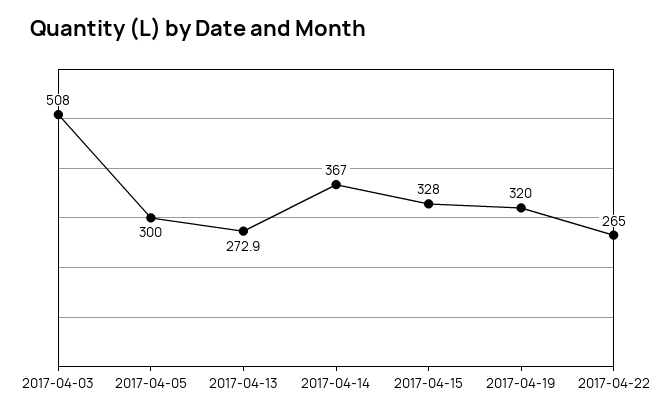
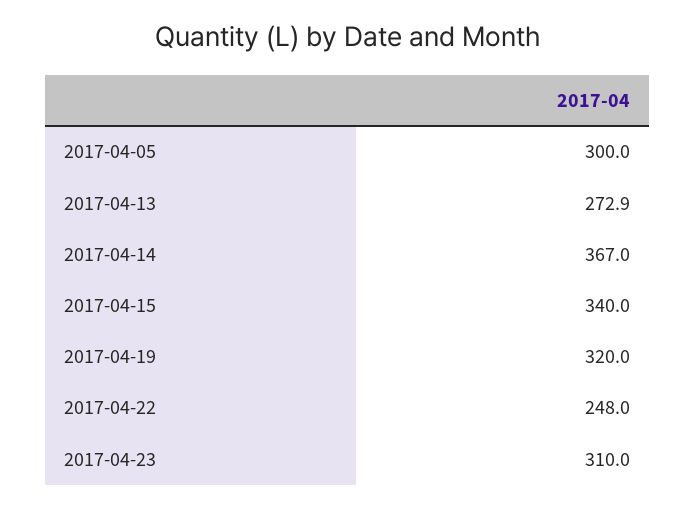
2017-04-03: 508 -> none
2017-04-15: 328 -> 340
2017-04-22: 265 -> 248
2017-04-23: none -> 310

